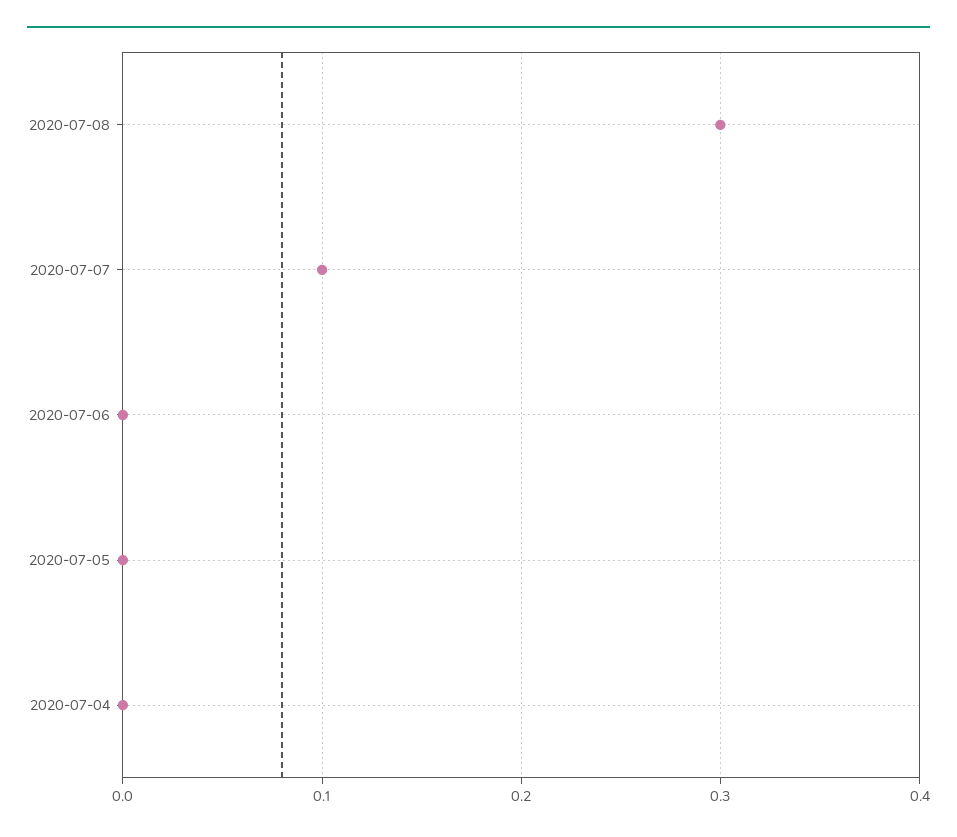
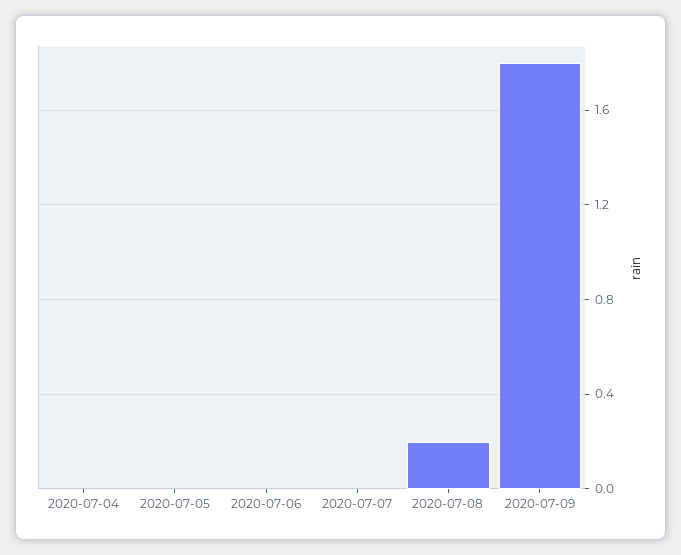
2020-07-08: 0.3 -> 0.2
2020-07-07: 0.1 -> 0
2020-07-09: none -> 1.8

